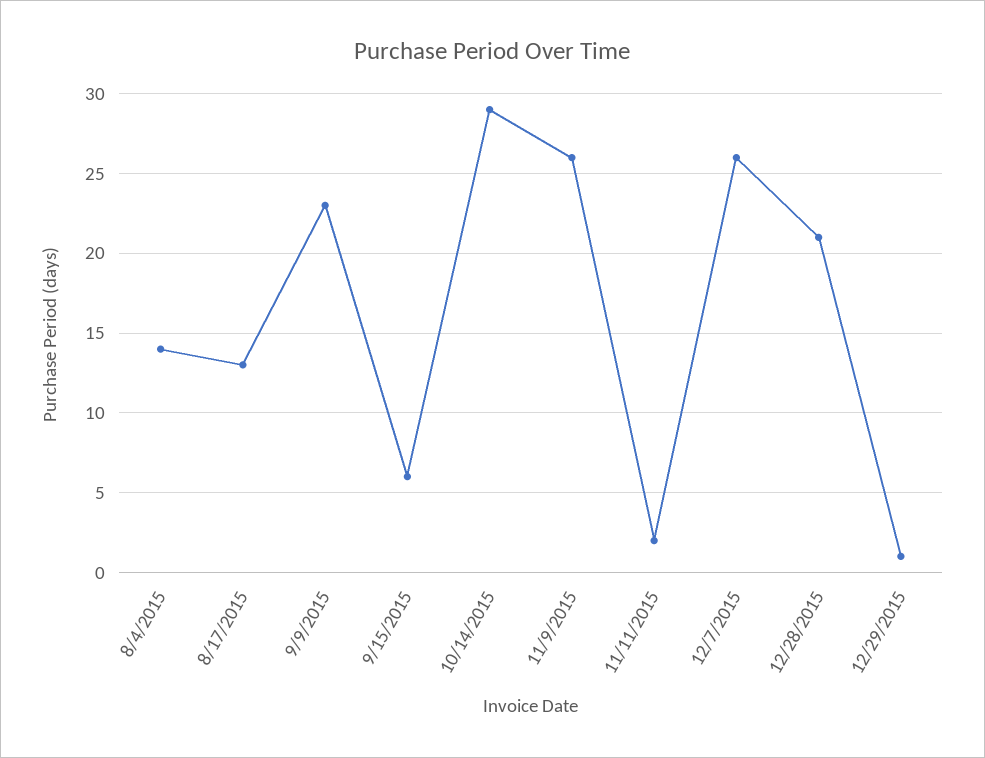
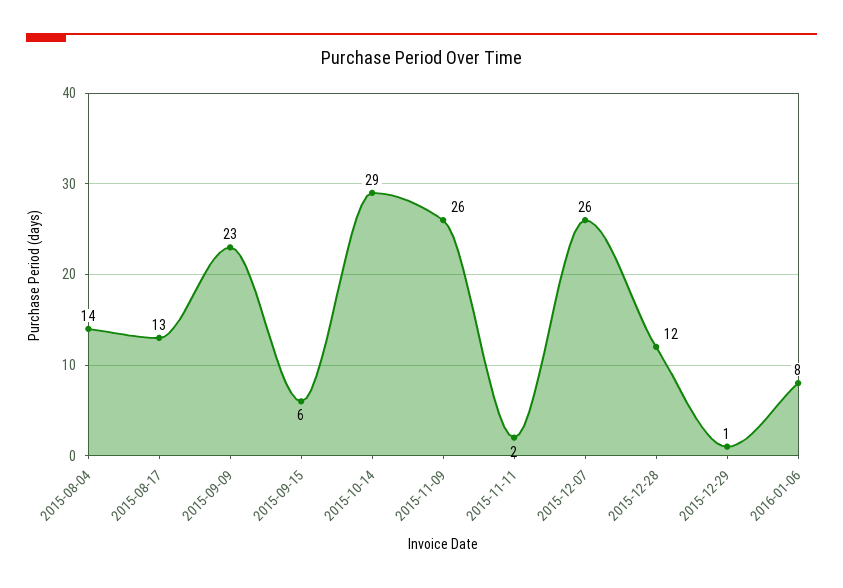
12/28/2015: 21 -> 12
2016-01-06: none -> 8

